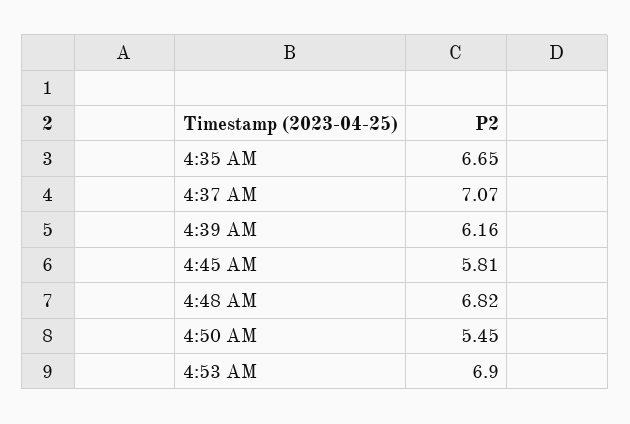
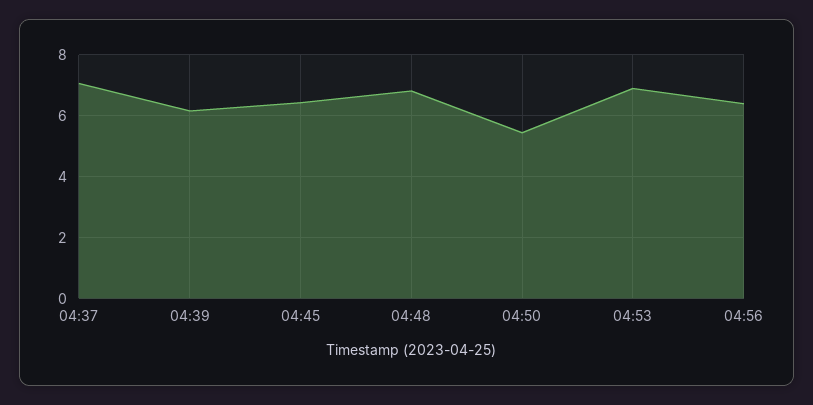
4:35 AM: 6.65 -> none
4:45 AM: 5.81 -> 6.4
04:56: none -> 6.4

